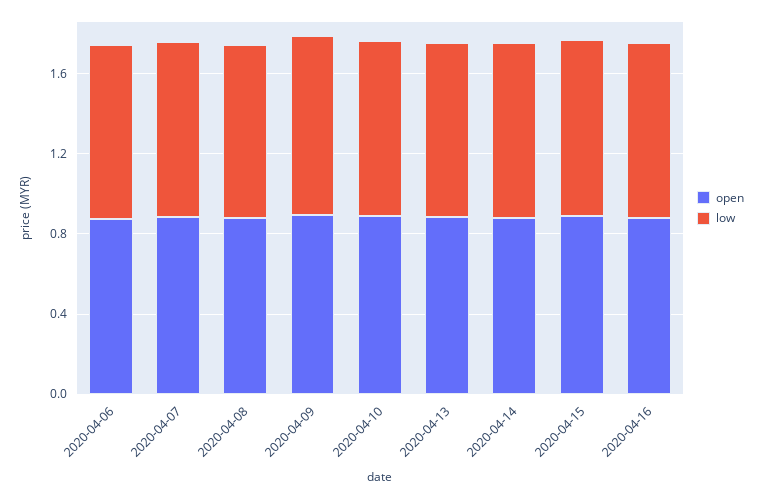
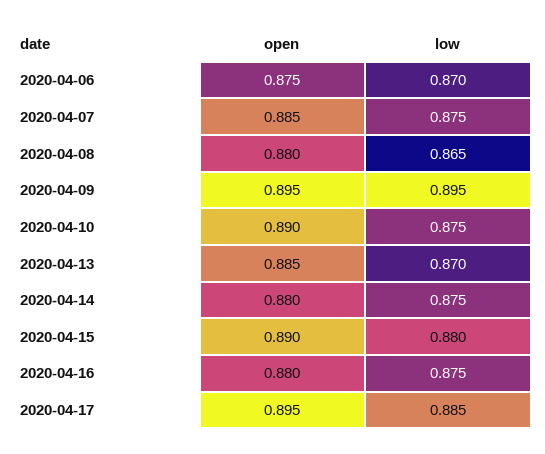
open, 2020-04-17: none -> 0.895
low, 2020-04-17: none -> 0.885

